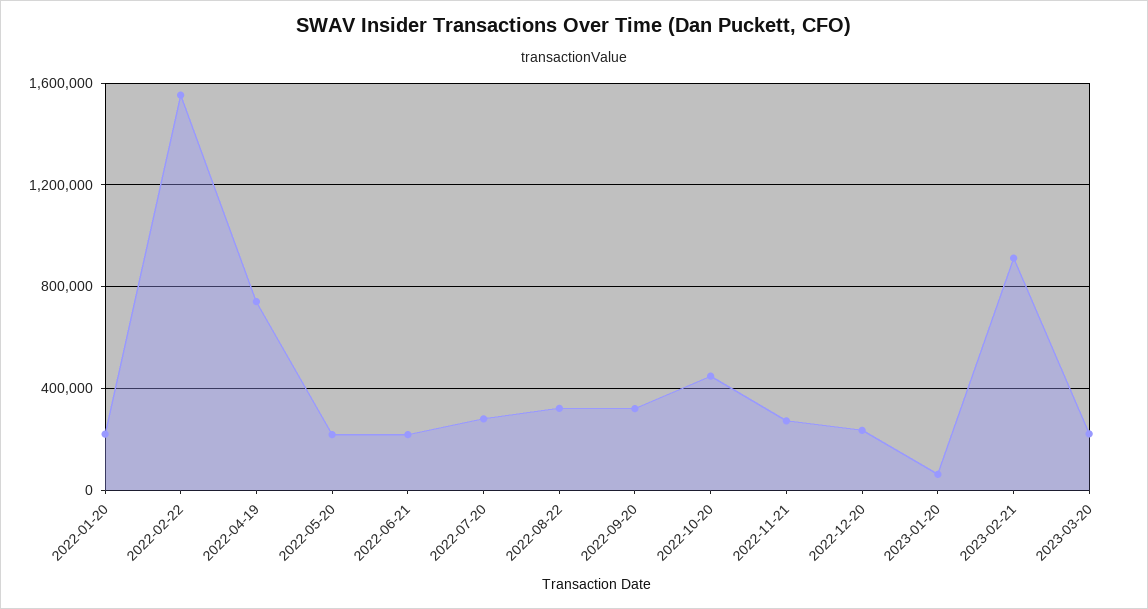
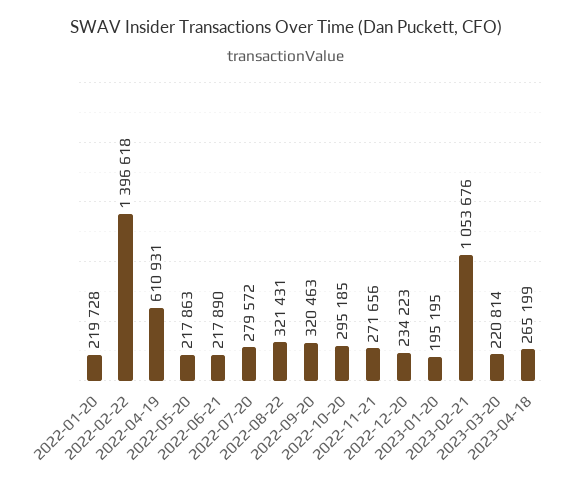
2022-02-22: 1550000 -> 1396618
2022-04-19: 750000 -> 610931
2022-10-20: 450000 -> 295185
2023-01-20: 50000 -> 195195
2023-02-21: 900000 -> 1053676
2023-04-18: none -> 265199

